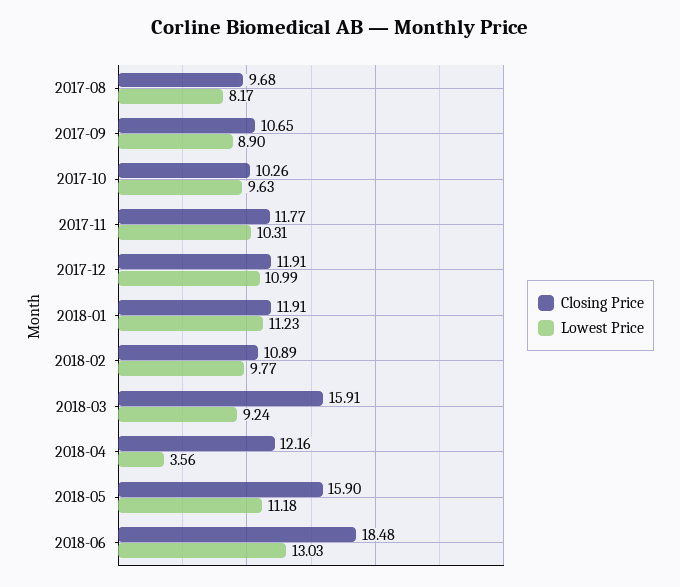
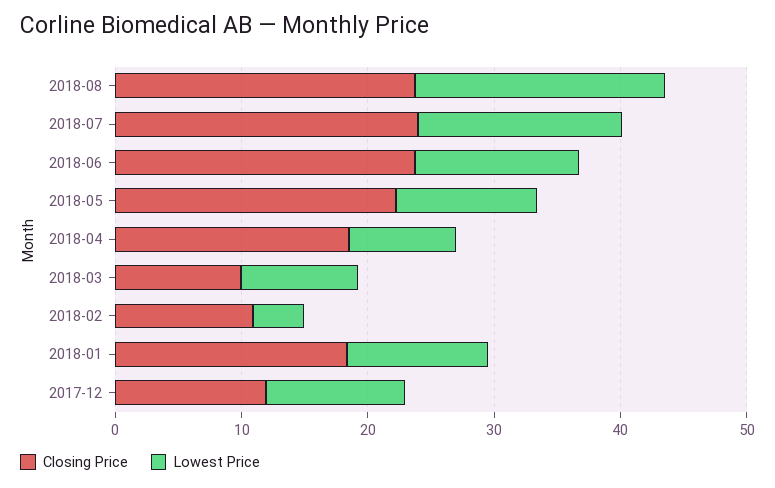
Closing Price, 2017-08: 9.68 -> none
Lowest Price, 2017-08: 8.17 -> none
Closing Price, 2017-09: 10.65 -> none
Lowest Price, 2017-09: 8.9 -> none
Closing Price, 2017-10: 10.26 -> none
Lowest Price, 2017-10: 9.63 -> none
Closing Price, 2017-11: 11.77 -> none
Lowest Price, 2017-11: 10.31 -> none
Closing Price, 2018-01: 11.91 -> 18
Lowest Price, 2018-02: 9.77 -> 4
Closing Price, 2018-03: 15.91 -> 10
Closing Price, 2018-04: 12.16 -> 18
Lowest Price, 2018-04: 3.56 -> 8
Closing Price, 2018-05: 15.9 -> 22
Closing Price, 2018-06: 18.48 -> 24
Closing Price, 2018-08: none -> 24
Lowest Price, 2018-08: none -> 20
Closing Price, 2018-07: none -> 24
Lowest Price, 2018-07: none -> 16

